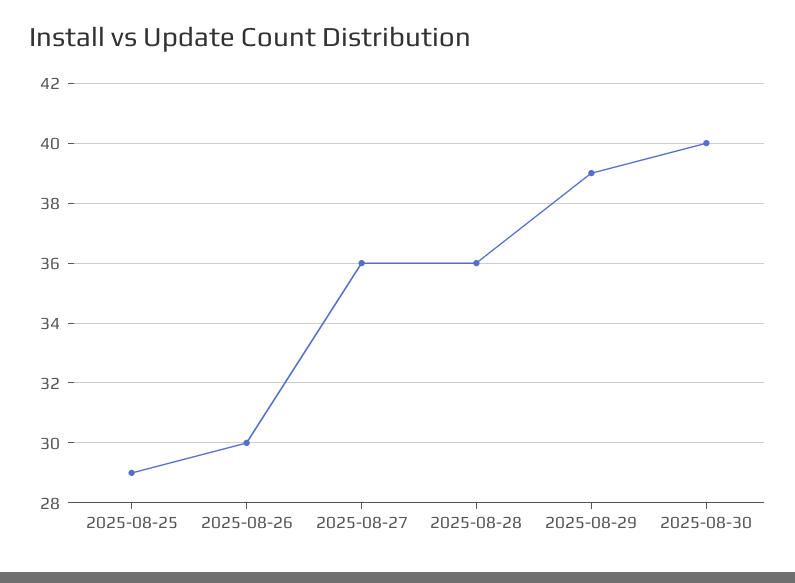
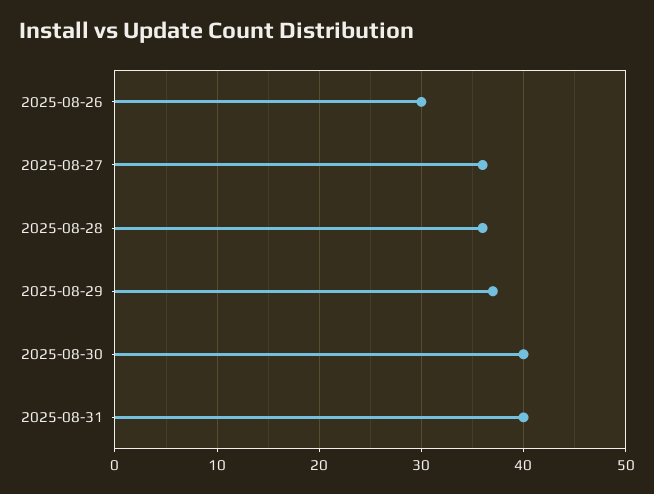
2025-08-25: 29 -> none
2025-08-29: 39 -> 37
2025-08-31: none -> 40

